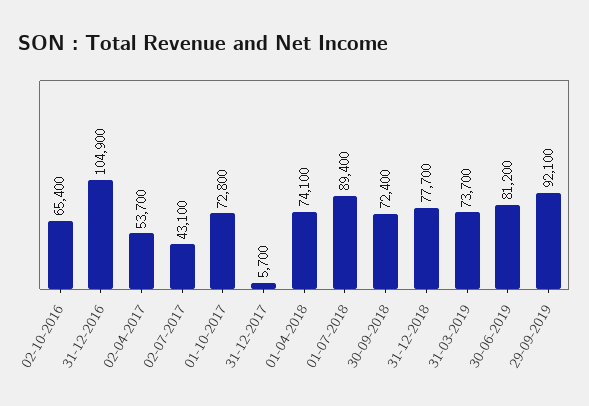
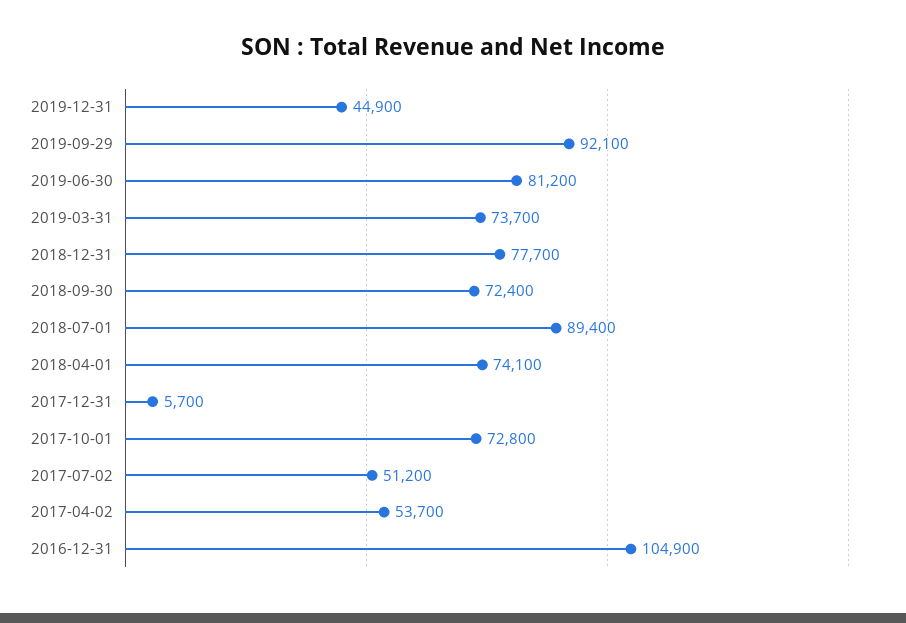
02-10-2016: 65400 -> none
02-07-2017: 43100 -> 51200
2019-12-31: none -> 44900

